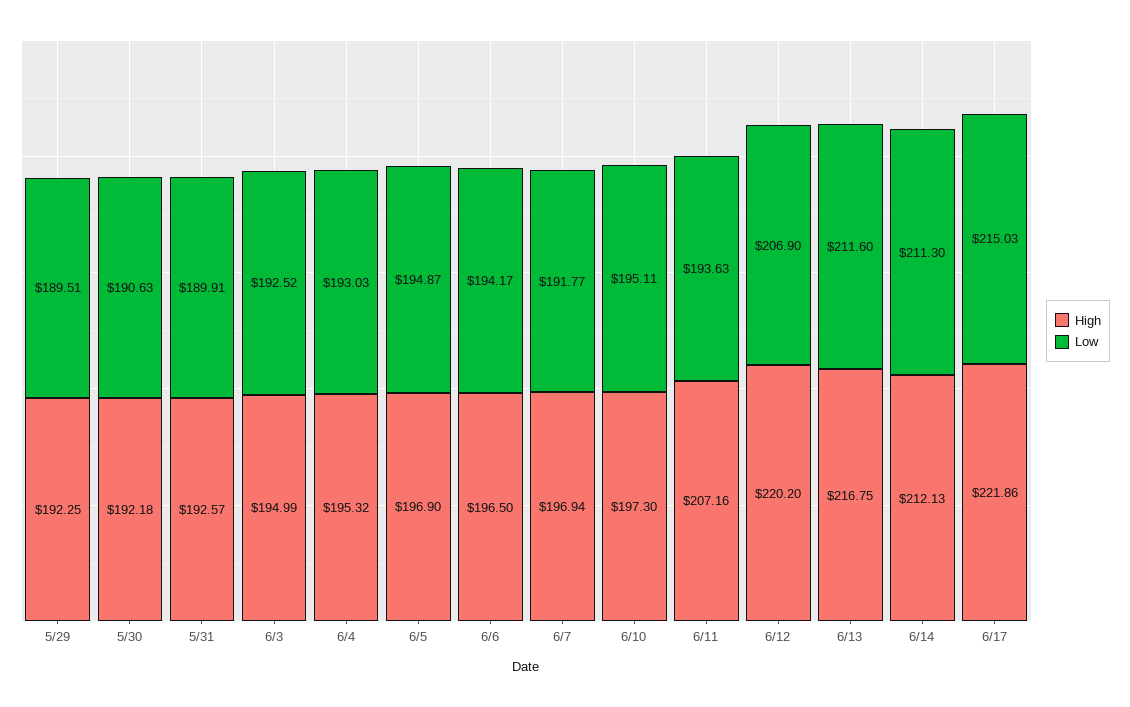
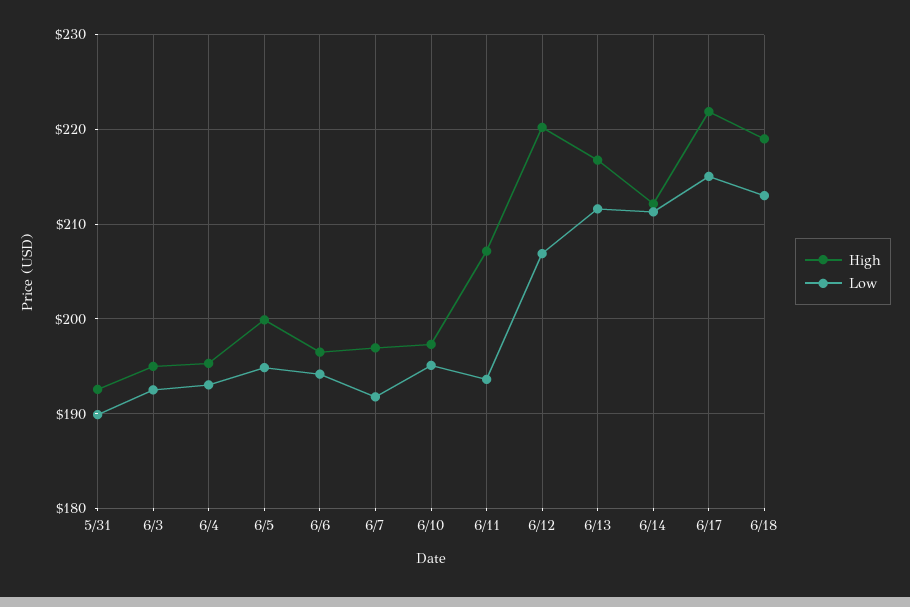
High, 5/29: 192.25 -> none
Low, 5/29: 189.51 -> none
High, 5/30: 192.18 -> none
Low, 5/30: 190.63 -> none
High, 6/5: 196.9 -> 200
High, 6/18: none -> 219
Low, 6/18: none -> 213

